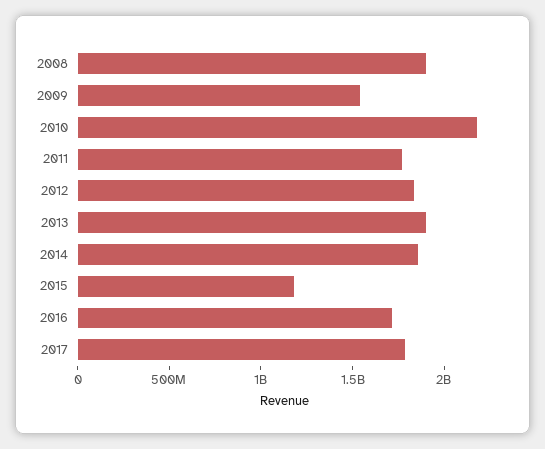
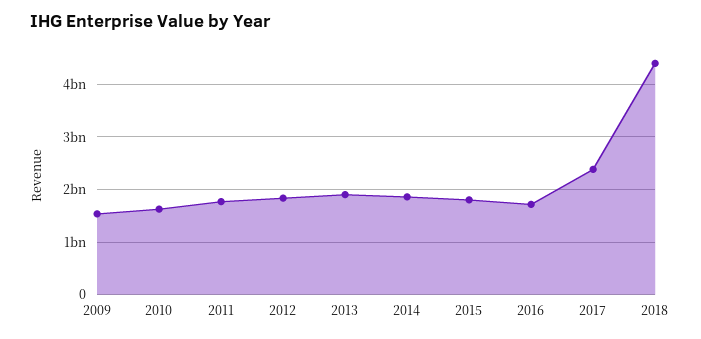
2008: 1900000000 -> none
2010: 2200000000 -> 1600000000
2015: 1200000000 -> 1800000000
2017: 1800000000 -> 2400000000
2018: none -> 4400000000

